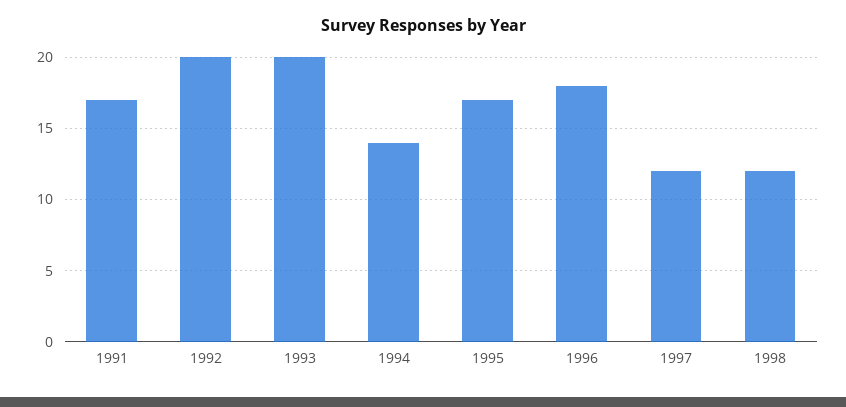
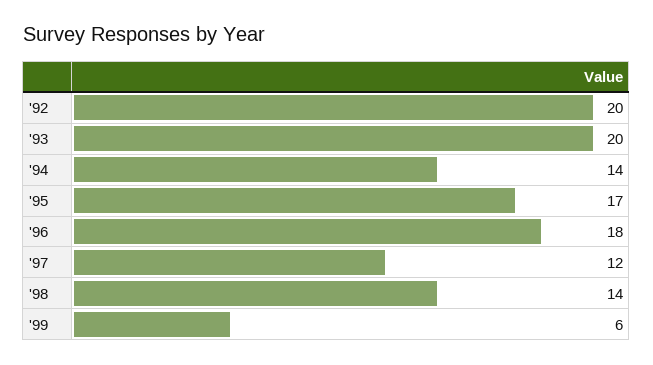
1991: 17 -> none
1998: 12 -> 14
'99: none -> 6

